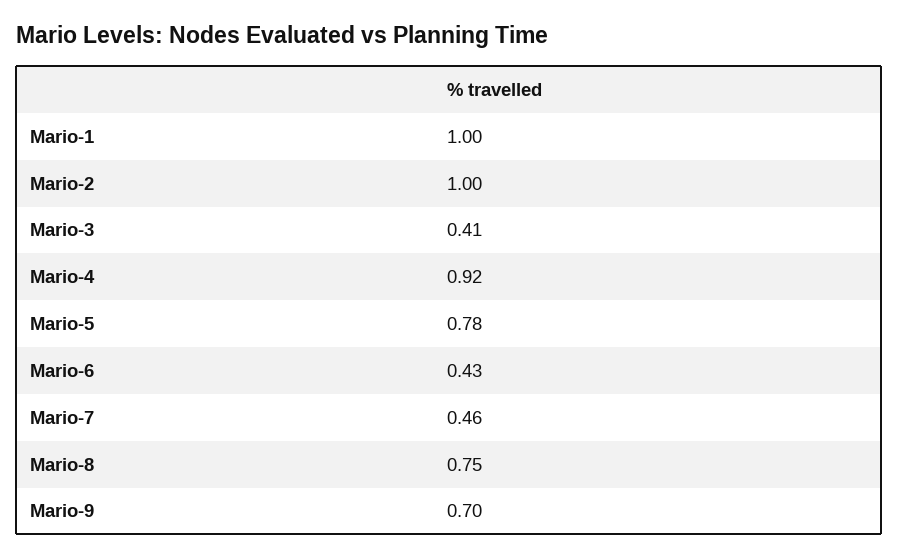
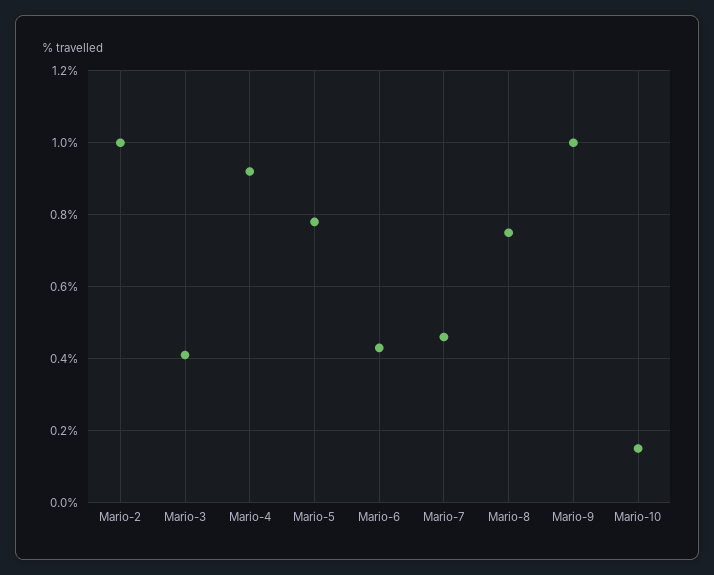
Mario-1: 1 -> none
Mario-9: 0.7 -> 1
Mario-10: none -> 0.15

